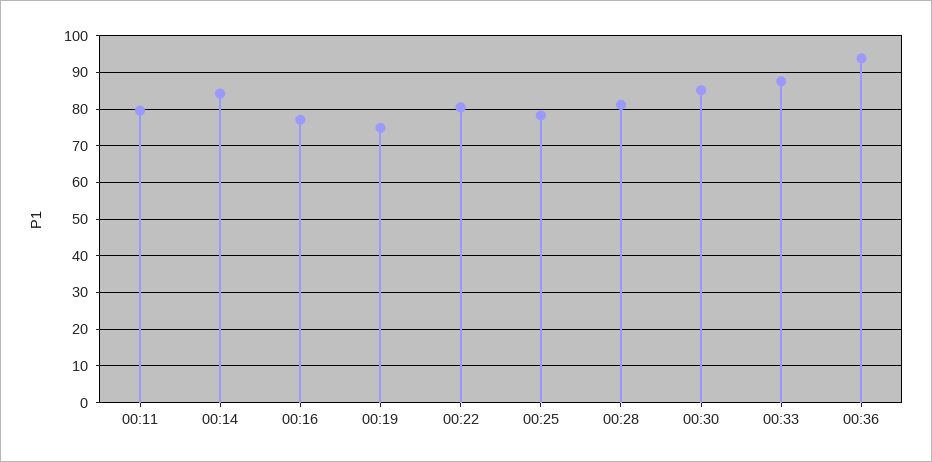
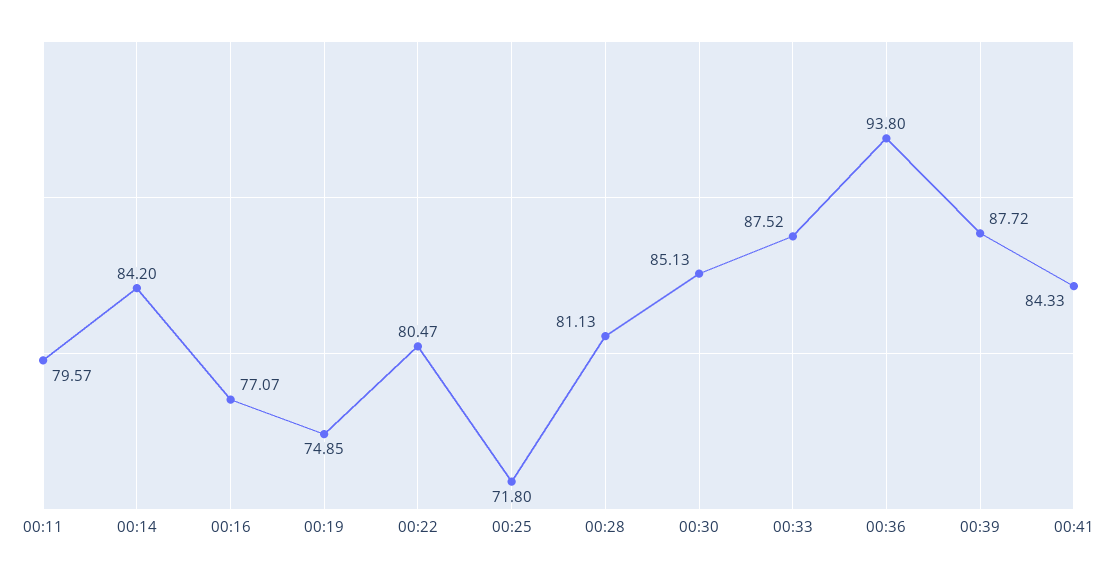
00:25: 78 -> 71.8
00:39: none -> 87.72
00:41: none -> 84.33

